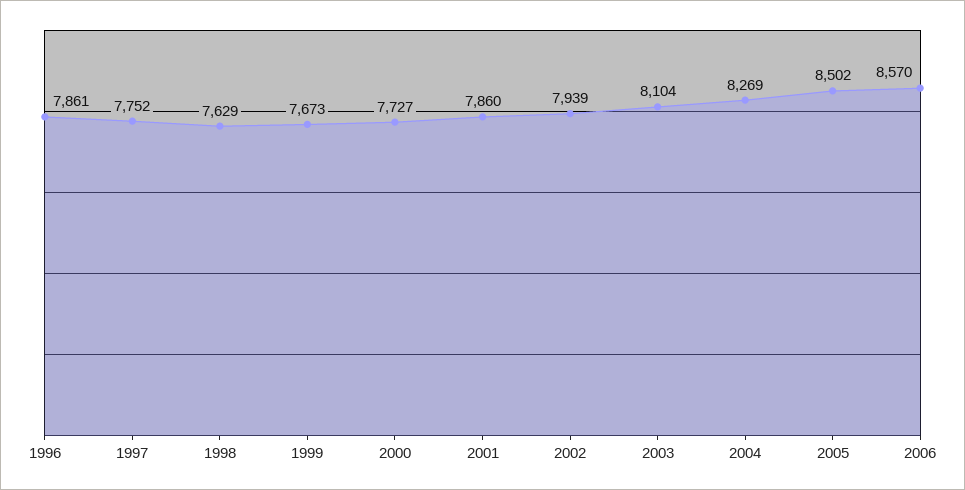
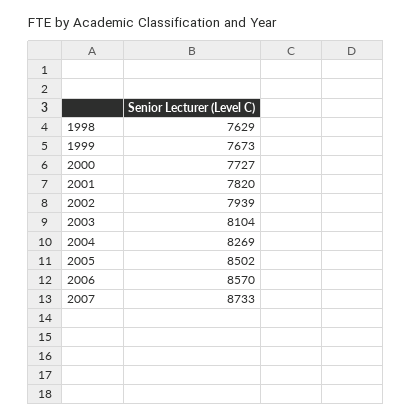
1996: 7861 -> none
1997: 7752 -> none
2001: 7860 -> 7820
2007: none -> 8733

